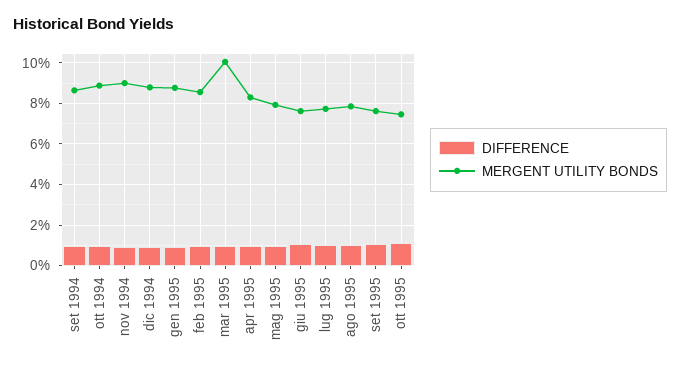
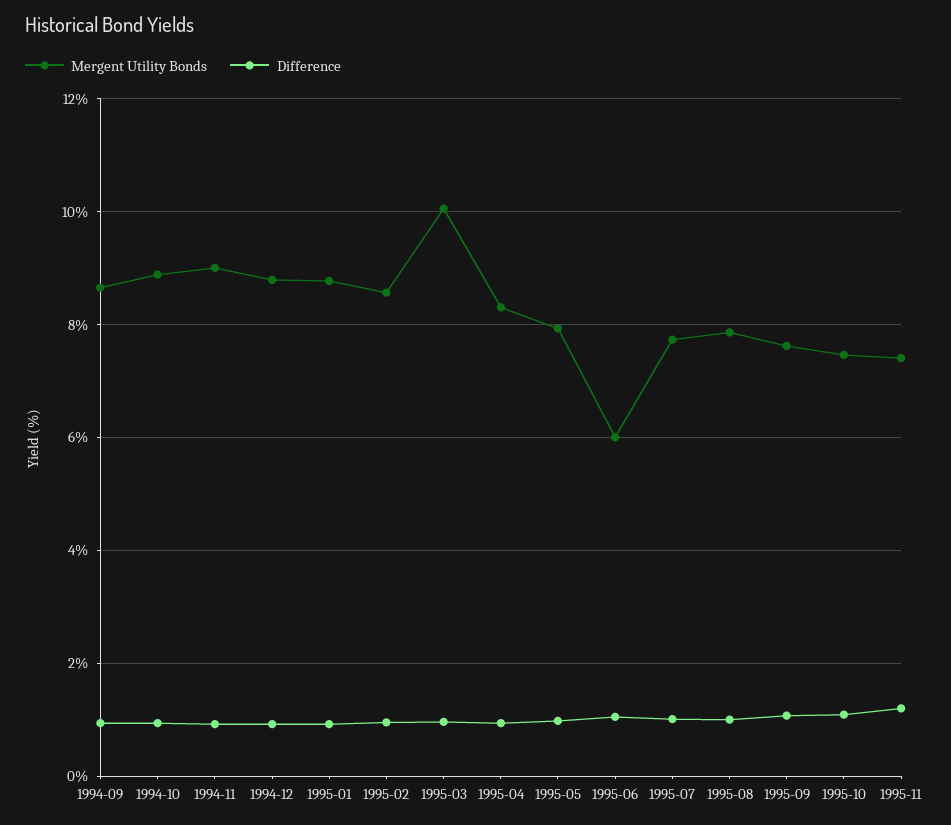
MERGENT UTILITY BONDS, giu 1995: 7.5 -> 6
MERGENT UTILITY BONDS, 1995-11: none -> 7.4
DIFFERENCE, 1995-11: none -> 1.2

